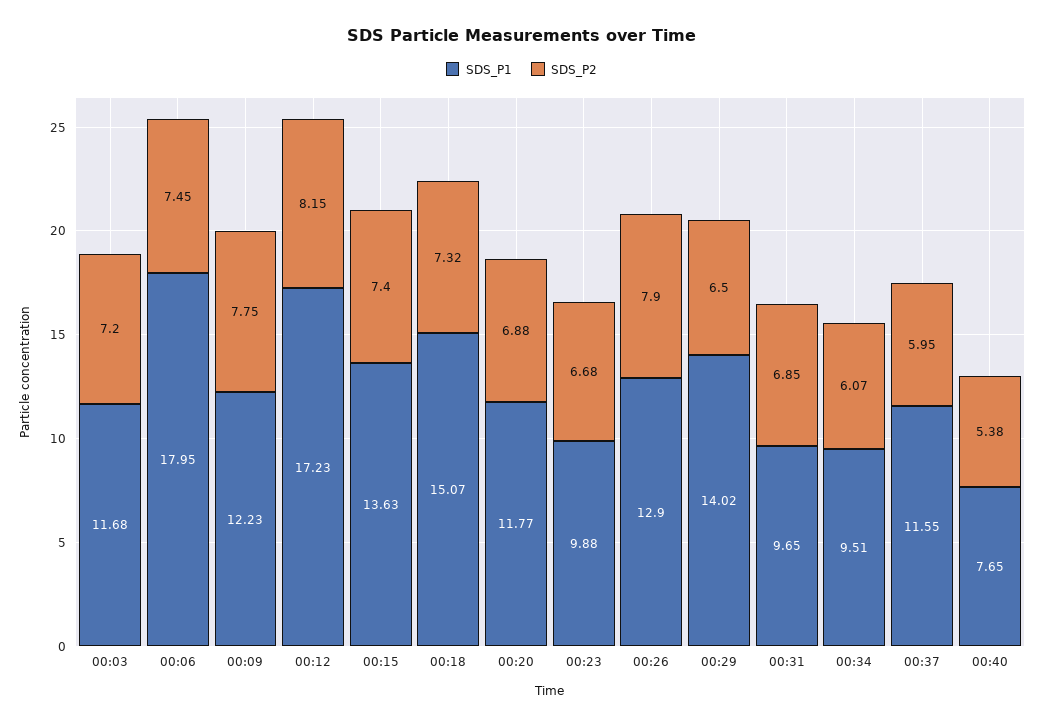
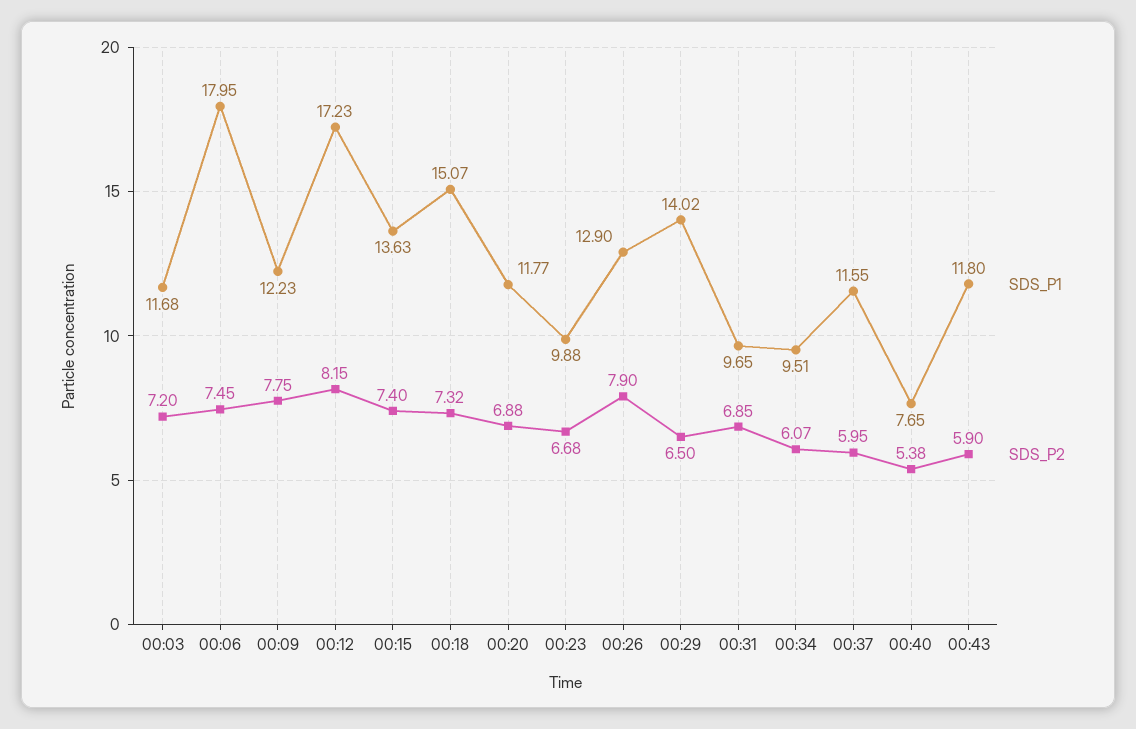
SDS_P1, 00:43: none -> 11.8
SDS_P2, 00:43: none -> 5.9

